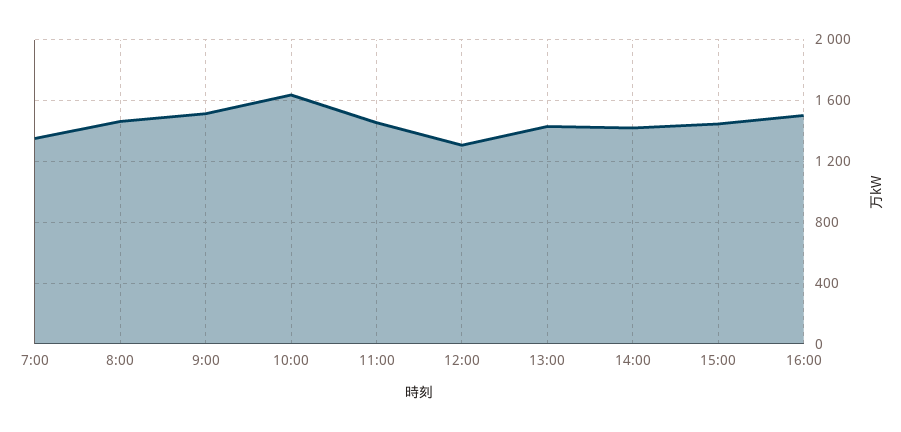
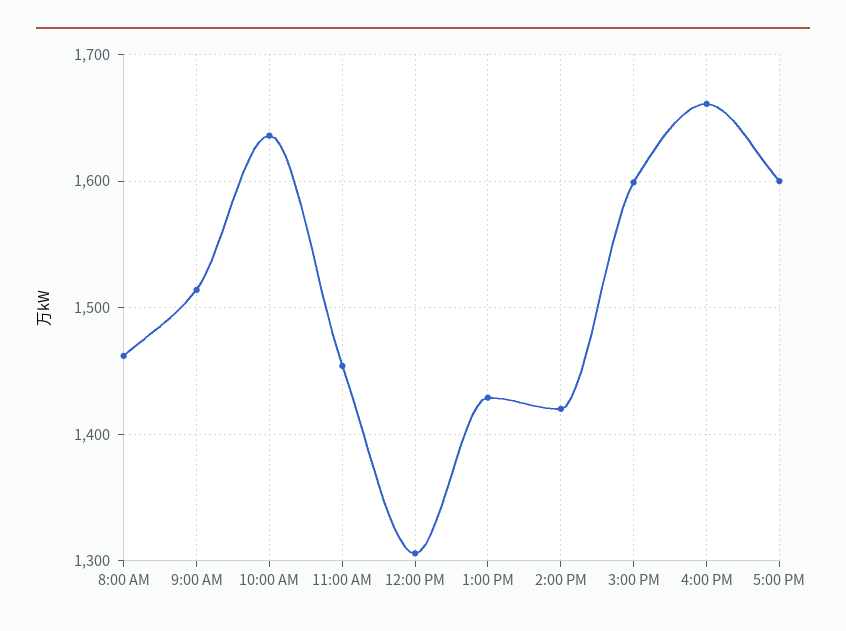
7:00: 1350 -> none
15:00: 1450 -> 1600
16:00: 1500 -> 1660
5:00 PM: none -> 1600

